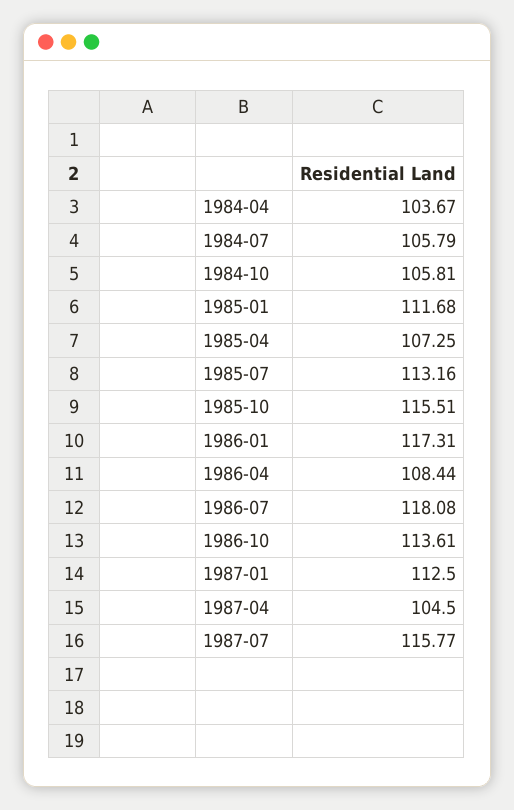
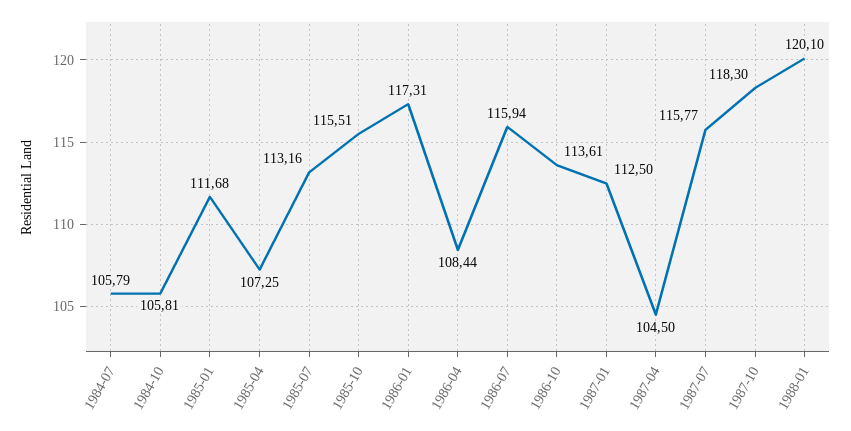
1984-04: 103.67 -> none
1986-07: 118.08 -> 115.94
1987-10: none -> 118.3
1988-01: none -> 120.1

